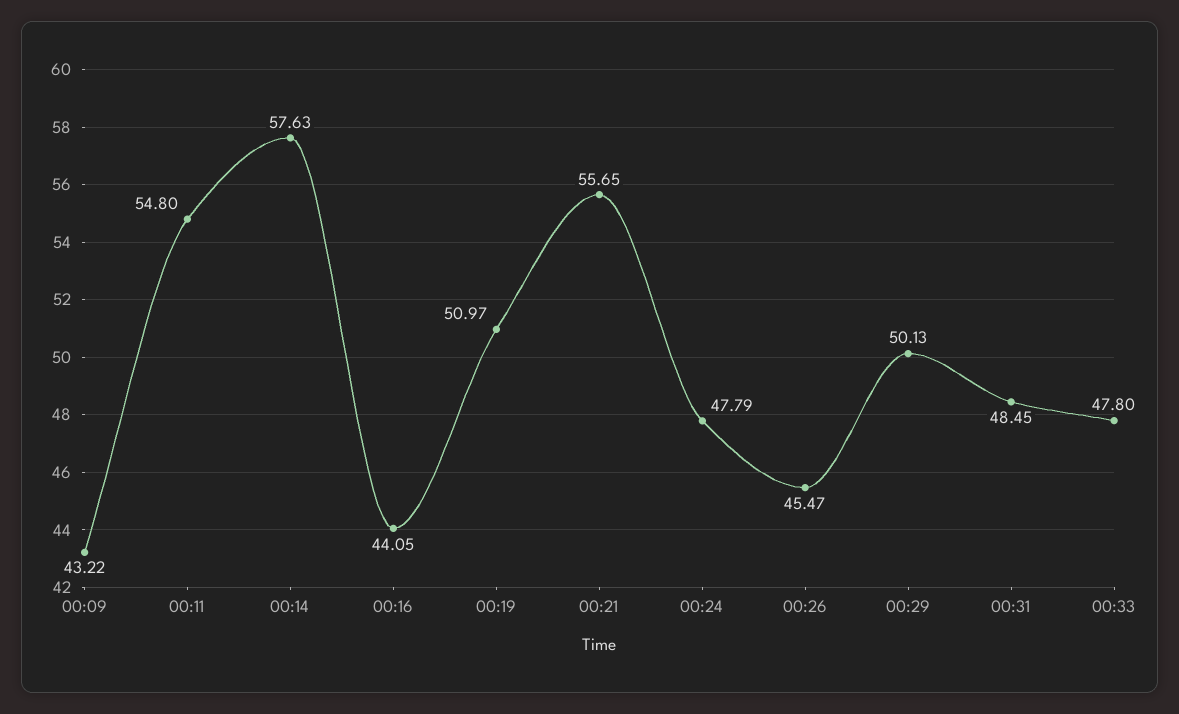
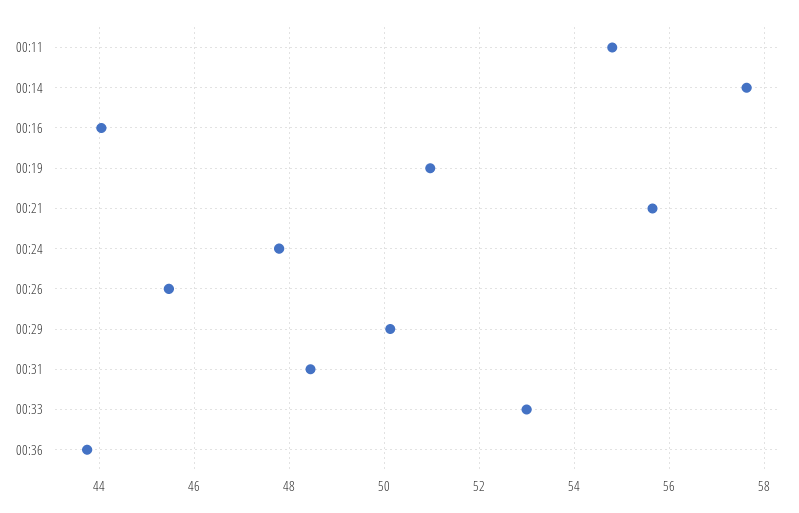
00:09: 43.22 -> none
00:33: 47.8 -> 53
00:36: none -> 43.8

